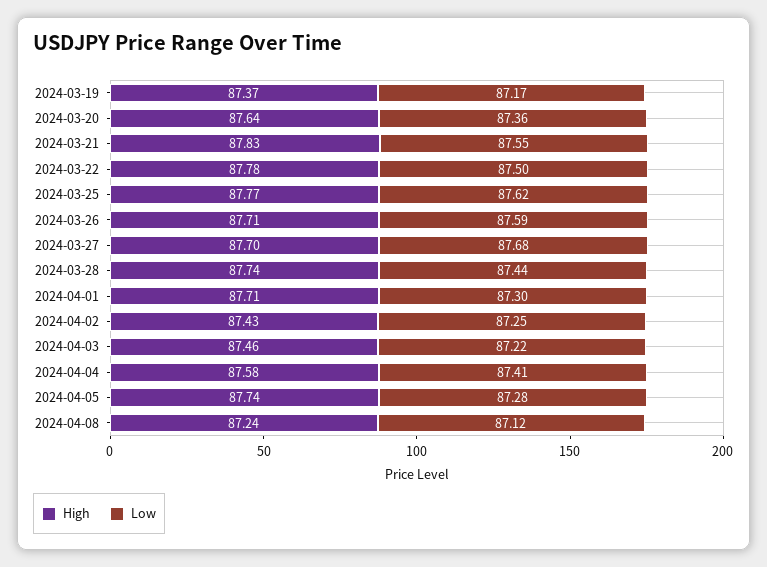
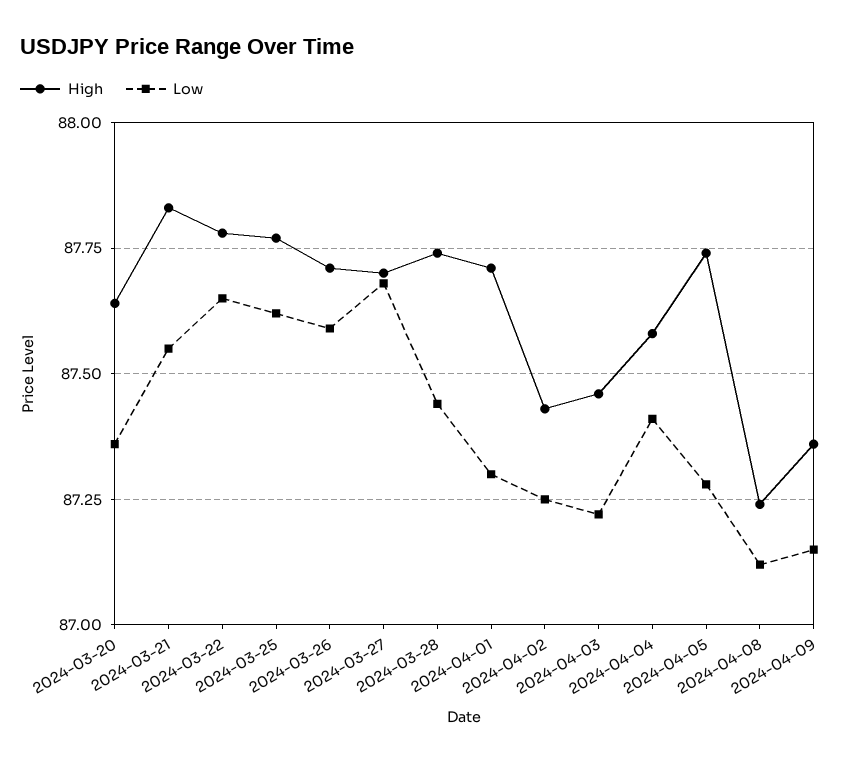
High, 2024-03-19: 87.37 -> none
Low, 2024-03-19: 87.17 -> none
Low, 2024-03-22: 87.5 -> 87.65
High, 2024-04-09: none -> 87.35
Low, 2024-04-09: none -> 87.15

